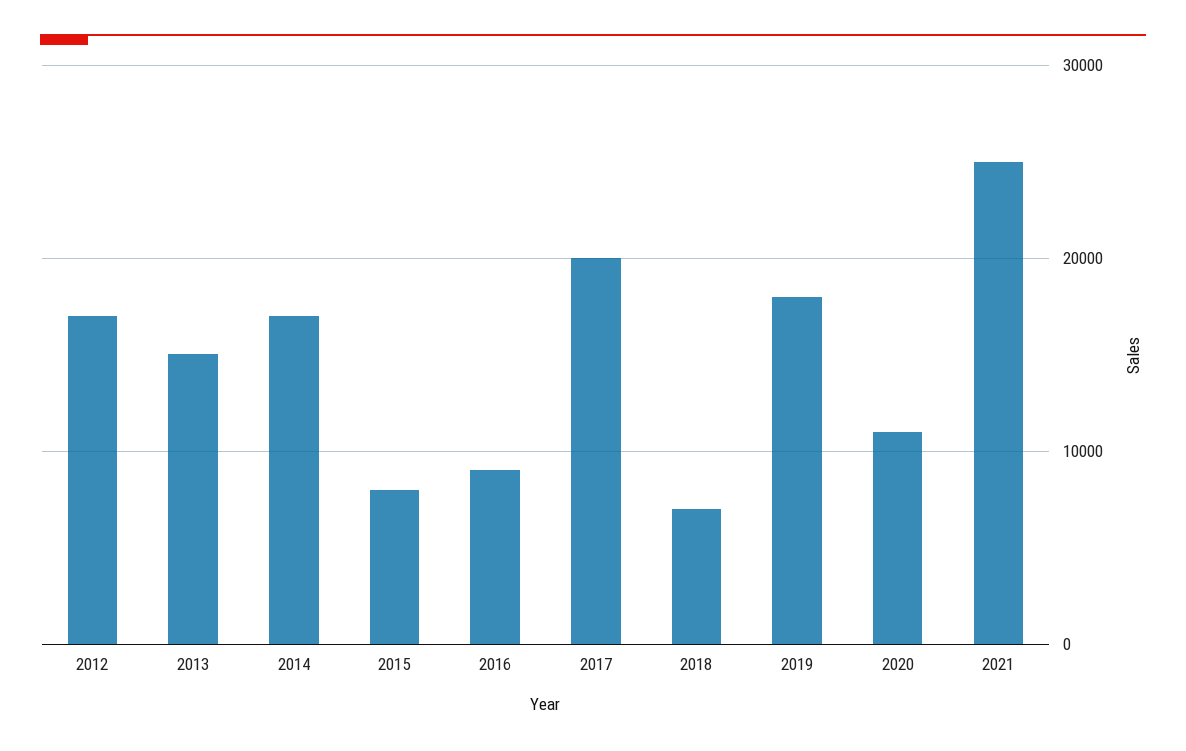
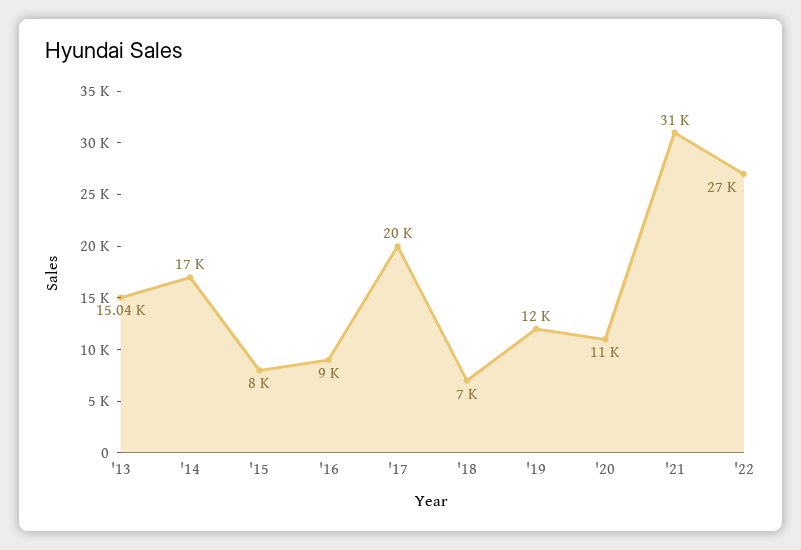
2012: 17000 -> none
2019: 18000 -> 12000
2021: 25000 -> 31000
'22: none -> 27000

